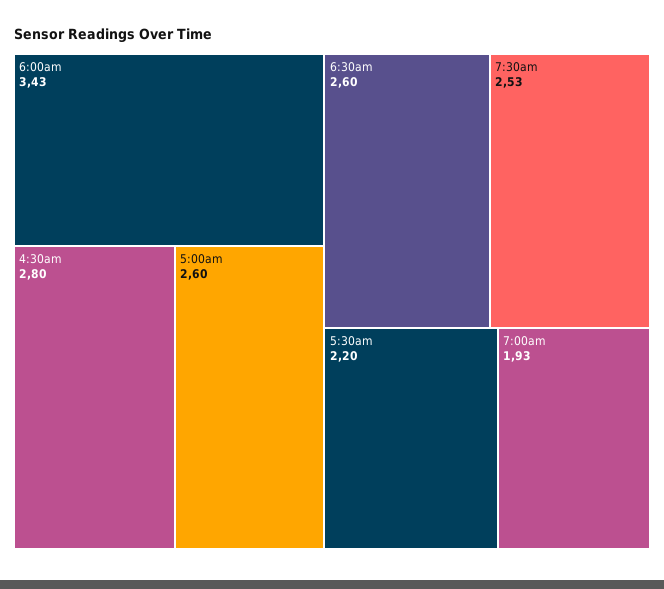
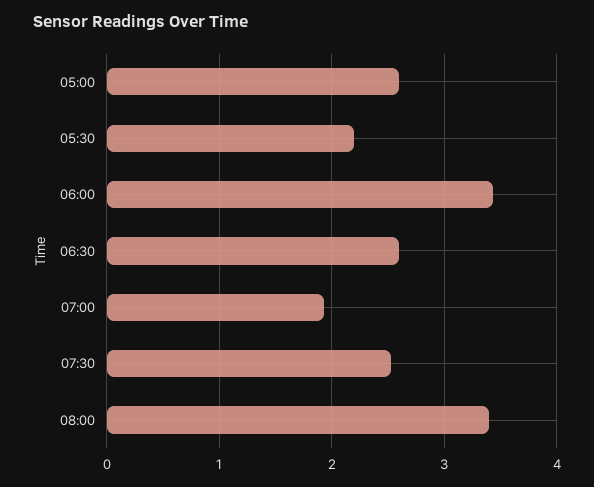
4:30am: 2.8 -> none
08:00: none -> 3.4

